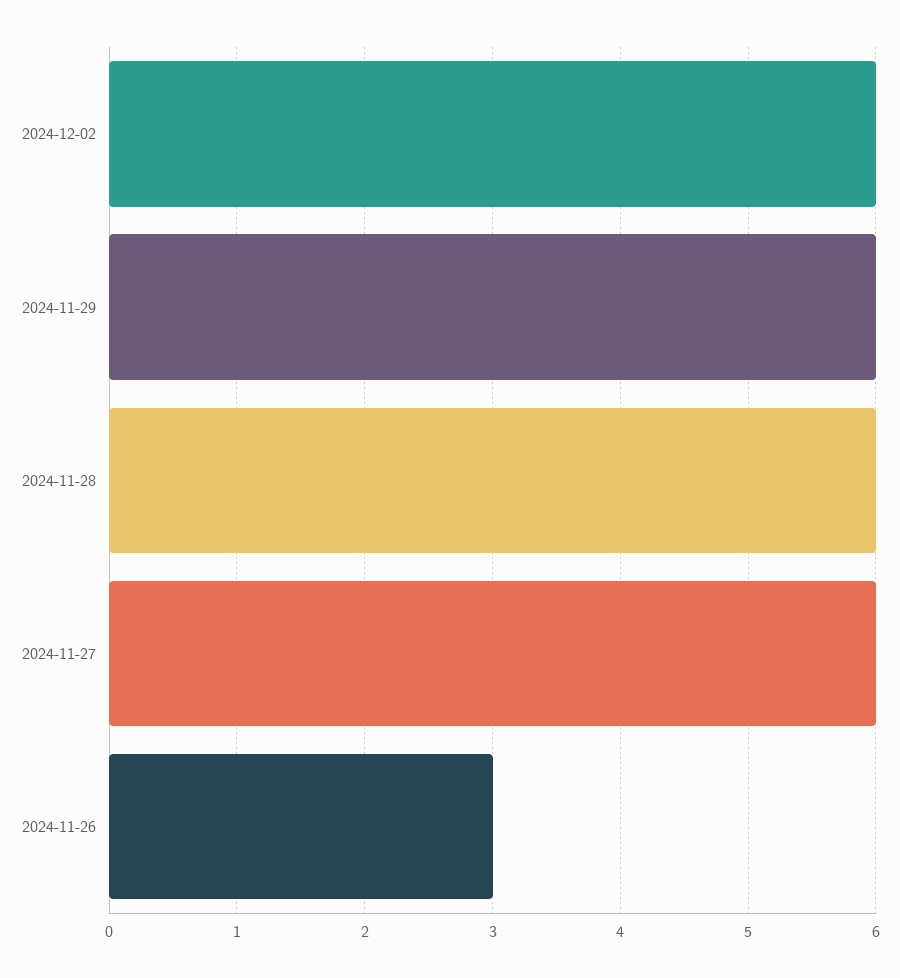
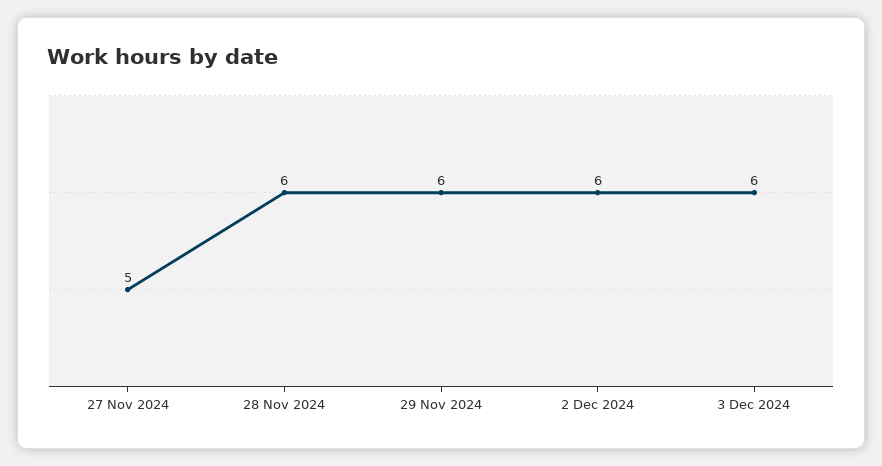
2024-11-27: 6 -> 5
2024-11-26: 3 -> none
3 Dec 2024: none -> 6

